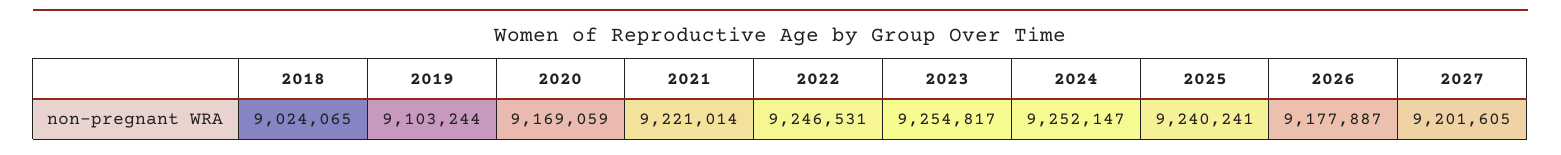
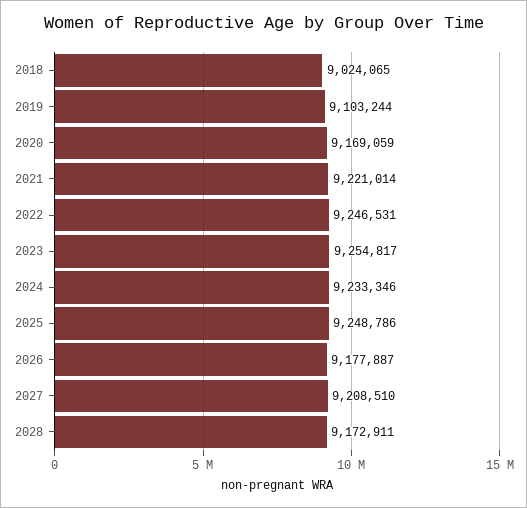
2024: 9252147 -> 9233346
2025: 9240241 -> 9248786
2027: 9201605 -> 9208510
2028: none -> 9172911

